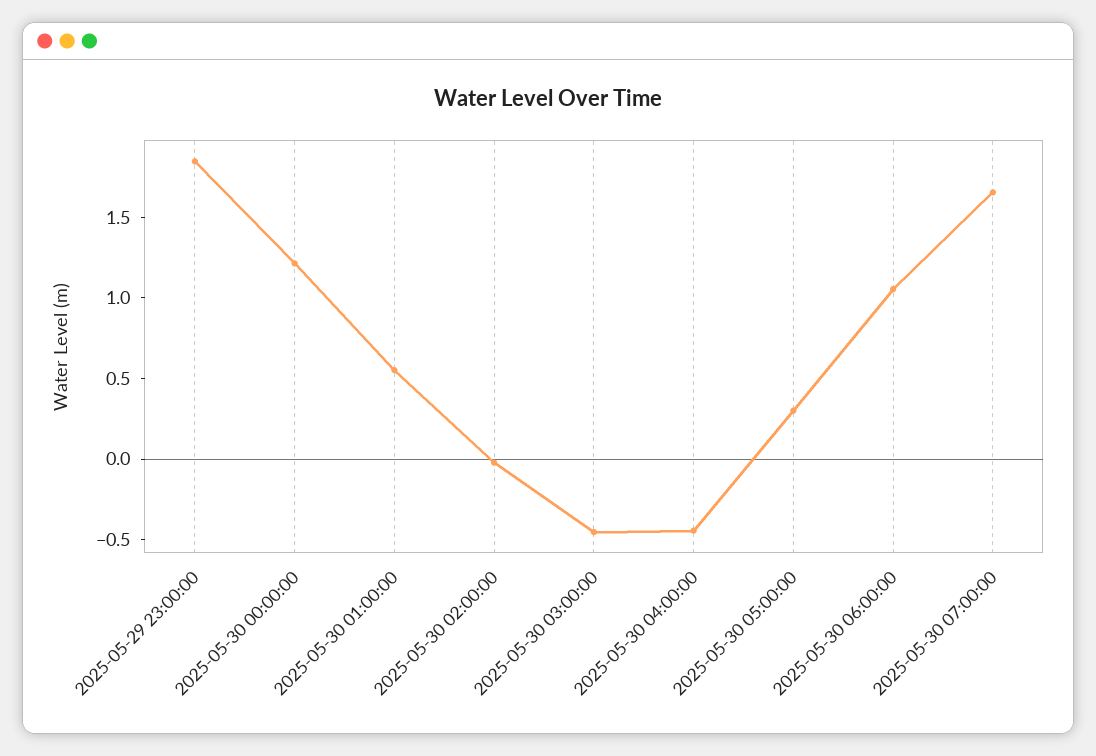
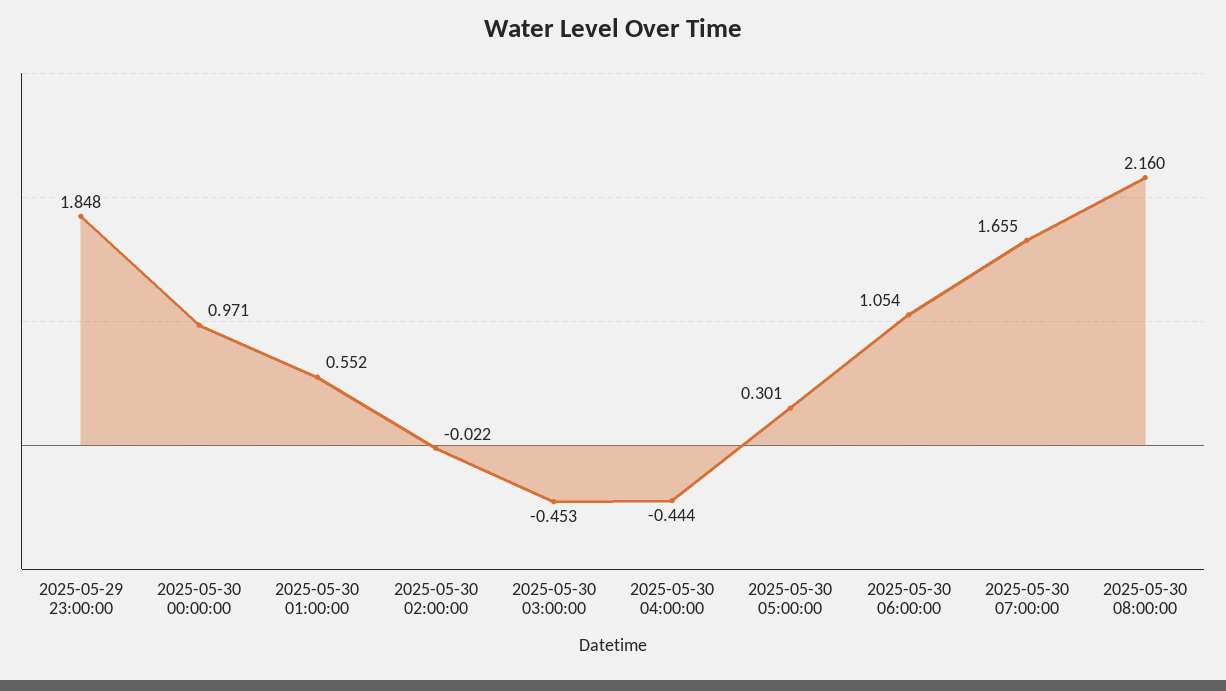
2025-05-30 00:00:00: 1.2 -> 0.971
2025-05-30 08:00:00: none -> 2.16

